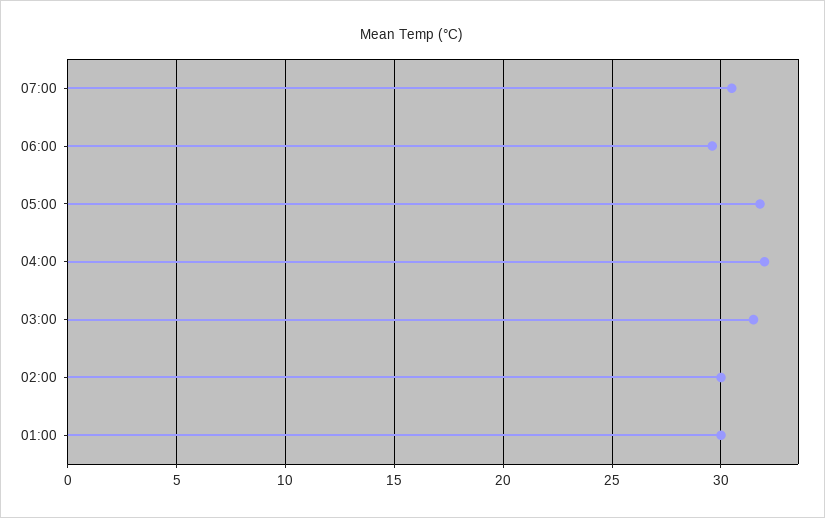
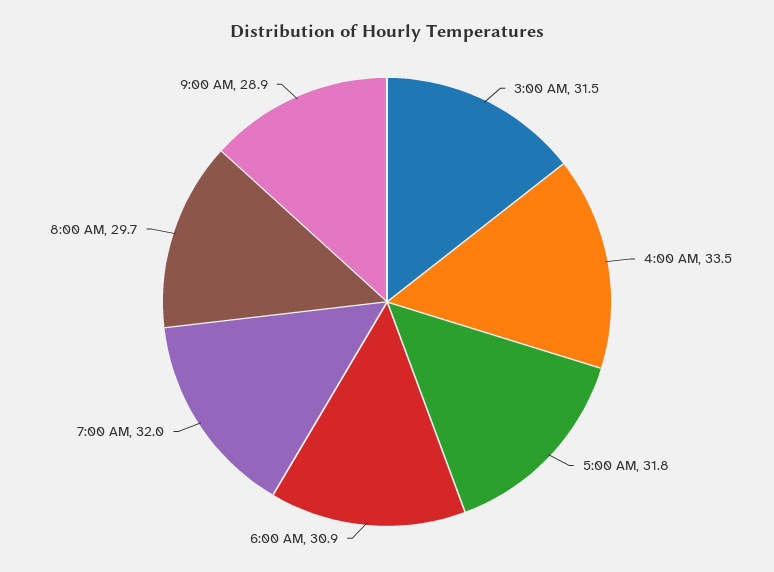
07:00: 30.5 -> 32
06:00: 29.5 -> 30.9
04:00: 32 -> 33.5
02:00: 30 -> none
01:00: 30 -> none
8:00 AM: none -> 29.7
9:00 AM: none -> 28.9

